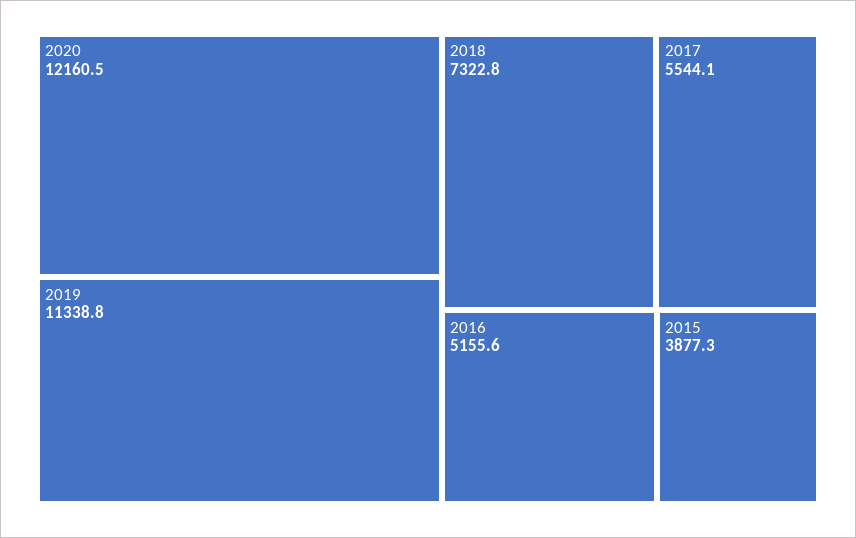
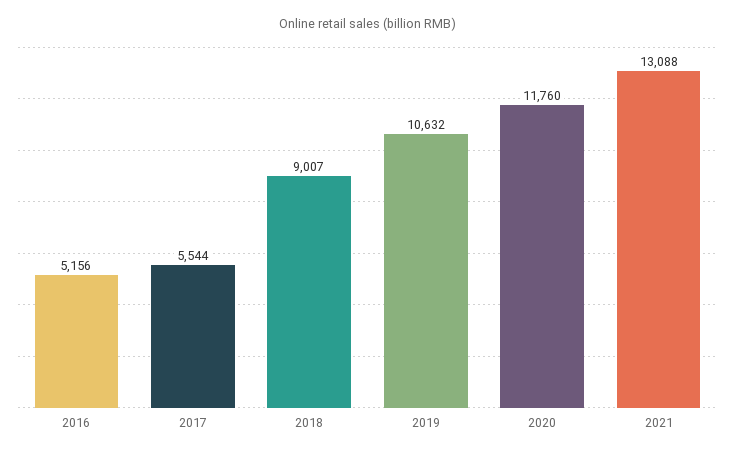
2020: 12160.5 -> 11760
2019: 11338.8 -> 10632
2018: 7322.8 -> 9007
2015: 3877.3 -> none
2021: none -> 13088

